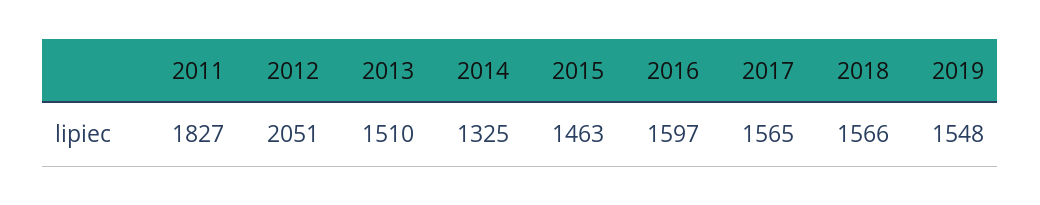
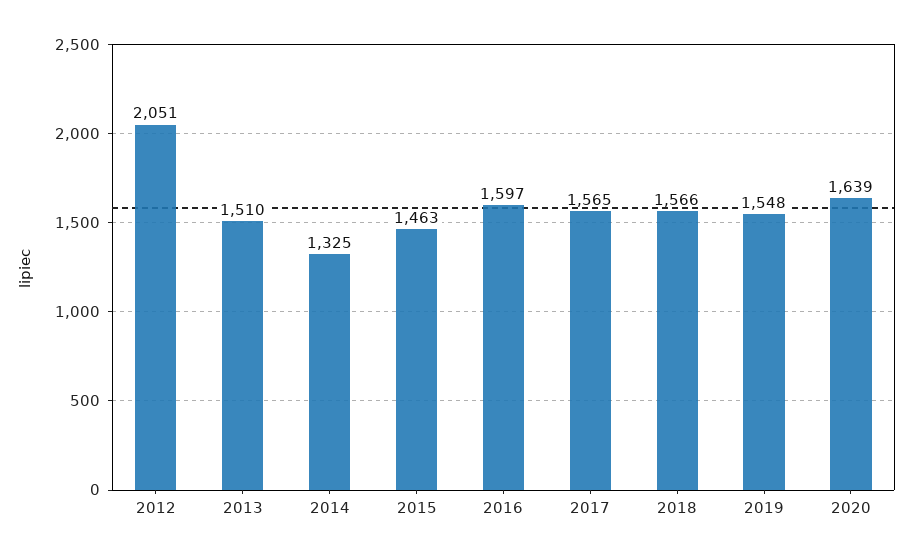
2011: 1827 -> none
2020: none -> 1639

